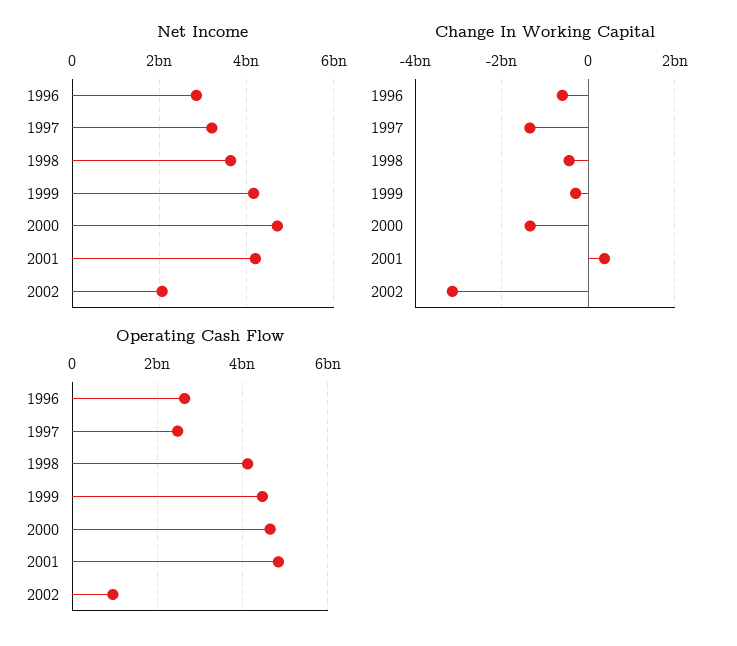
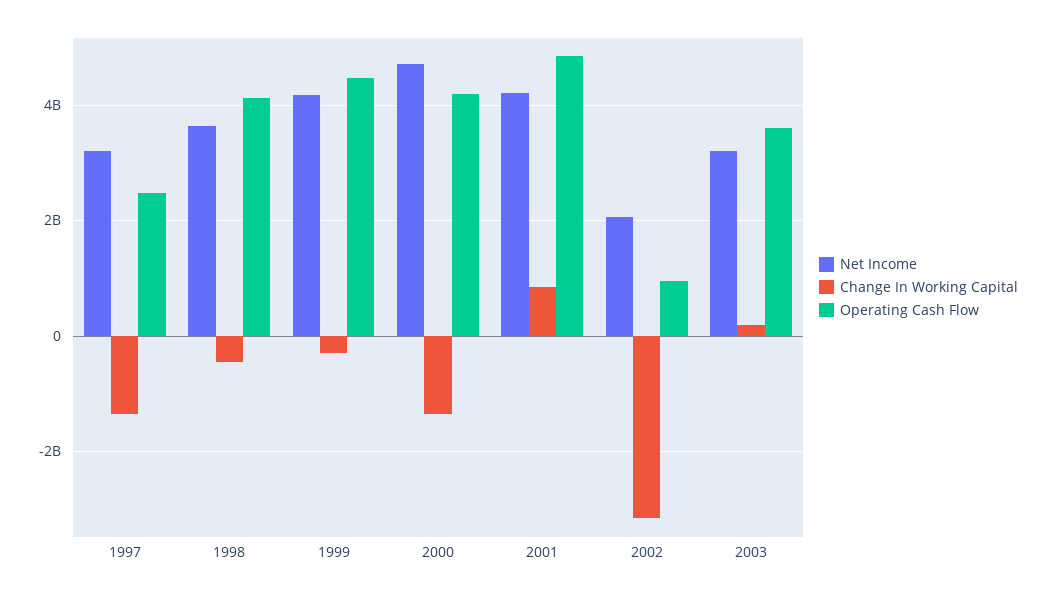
Net Income, 1996: 2800000000 -> none
Change In Working Capital, 1996: -600000000 -> none
Change In Working Capital, 2001: 400000000 -> 800000000
Operating Cash Flow, 1996: 2600000000 -> none
Operating Cash Flow, 2000: 4600000000 -> 4200000000
Net Income, 2003: none -> 3200000000
Change In Working Capital, 2003: none -> 200000000
Operating Cash Flow, 2003: none -> 3600000000

